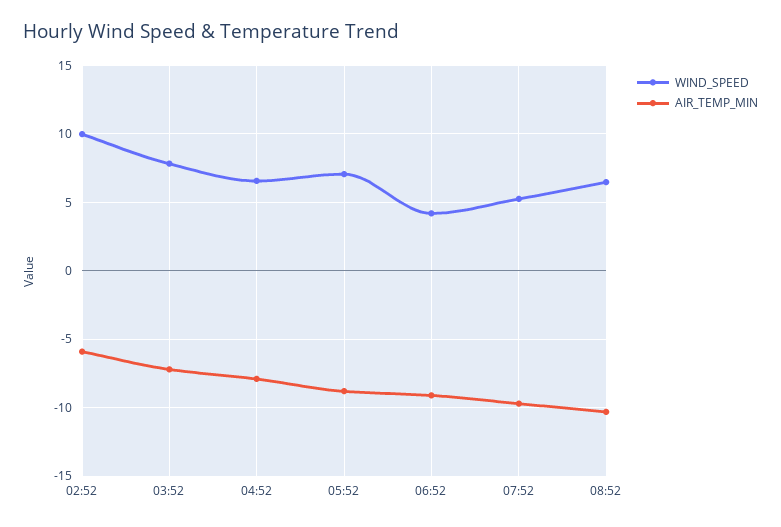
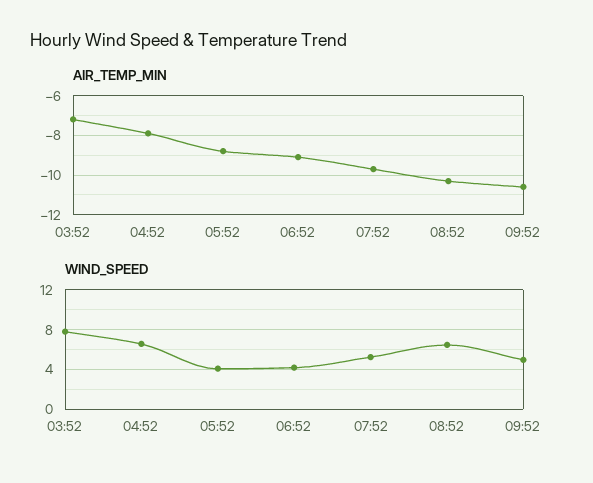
WIND_SPEED, 02:52: 10 -> none
AIR_TEMP_MIN, 02:52: -6 -> none
WIND_SPEED, 05:52: 7 -> 4
AIR_TEMP_MIN, 09:52: none -> -10.5
WIND_SPEED, 09:52: none -> 5

